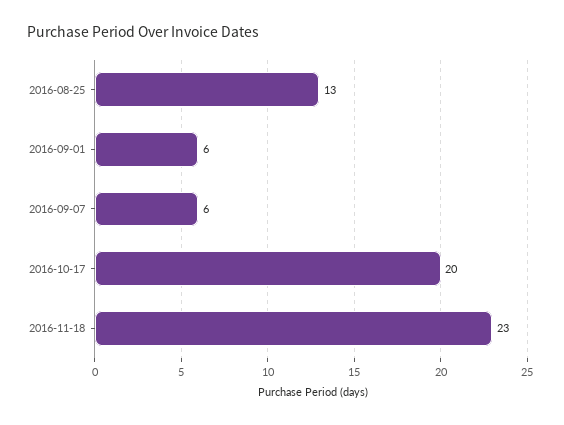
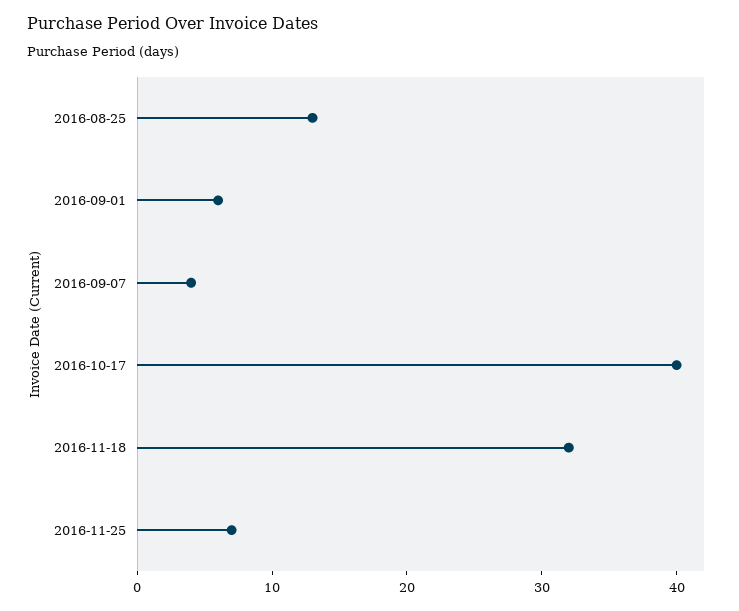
2016-09-07: 6 -> 4
2016-10-17: 20 -> 40
2016-11-18: 23 -> 32
2016-11-25: none -> 7

